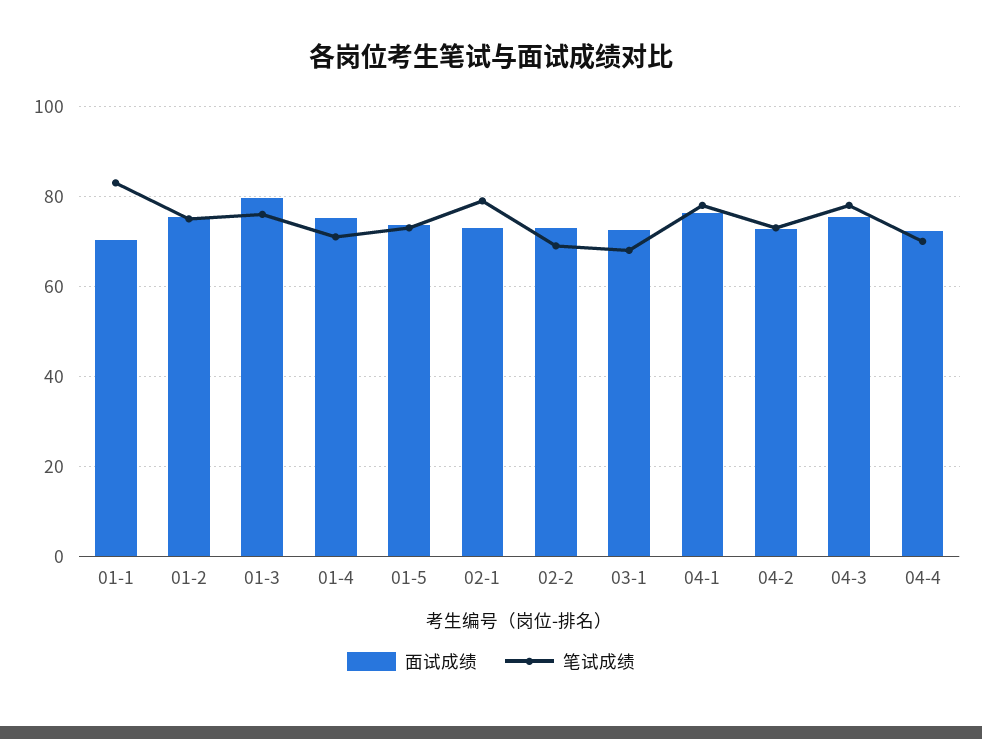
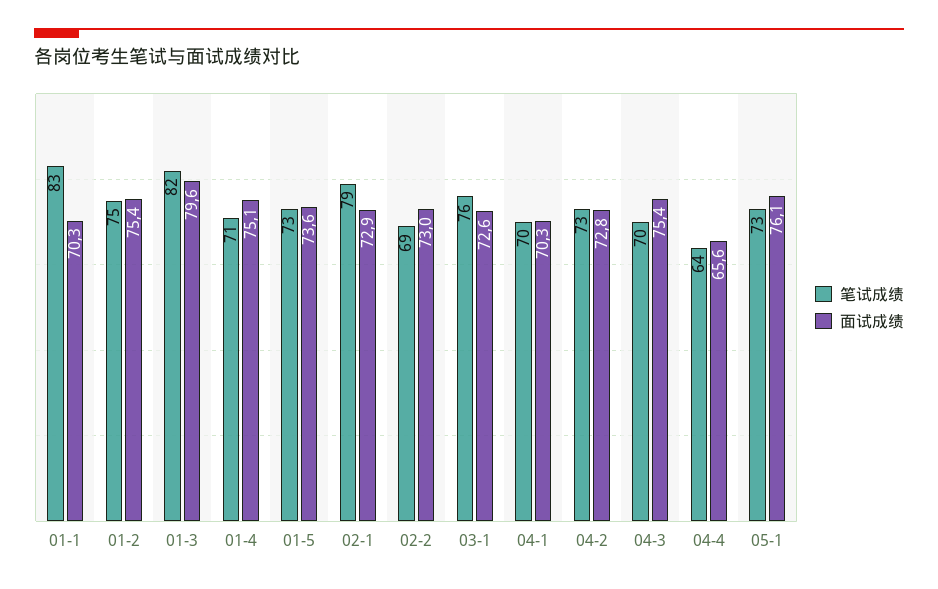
笔试成绩, 01-3: 76 -> 82
笔试成绩, 03-1: 68 -> 76
面试成绩, 04-1: 76 -> 70.3
笔试成绩, 04-1: 78 -> 70
笔试成绩, 04-3: 78 -> 70
面试成绩, 04-4: 72 -> 65.6
笔试成绩, 04-4: 70 -> 64
笔试成绩, 05-1: none -> 73
面试成绩, 05-1: none -> 76.1

